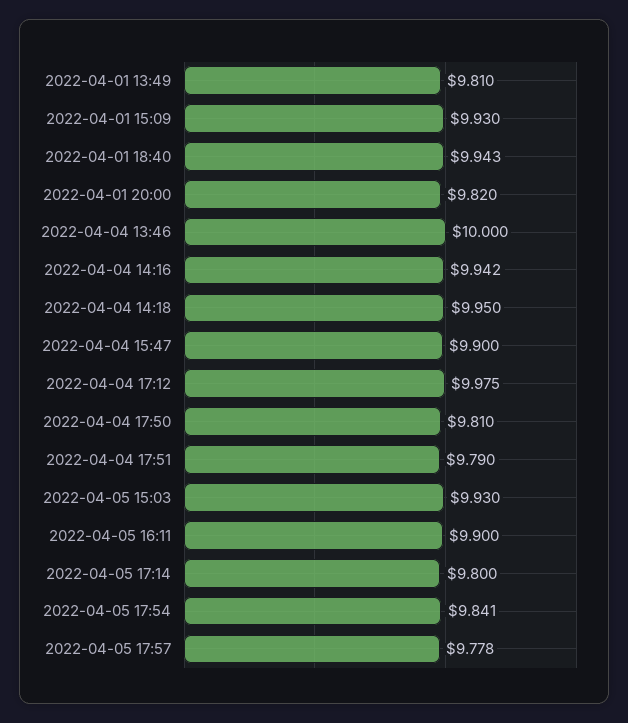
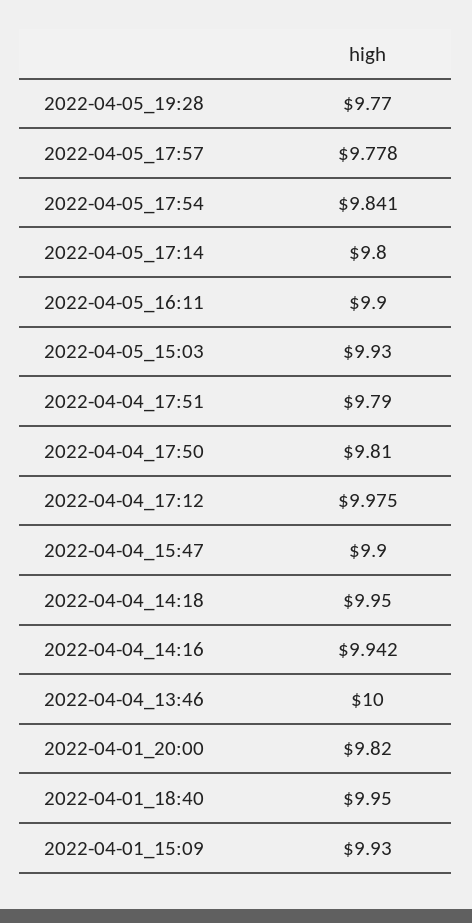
2022-04-01 13:49: 9.81 -> none
2022-04-01 18:40: 9.943 -> 9.95
2022-04-05_19:28: none -> 9.77

